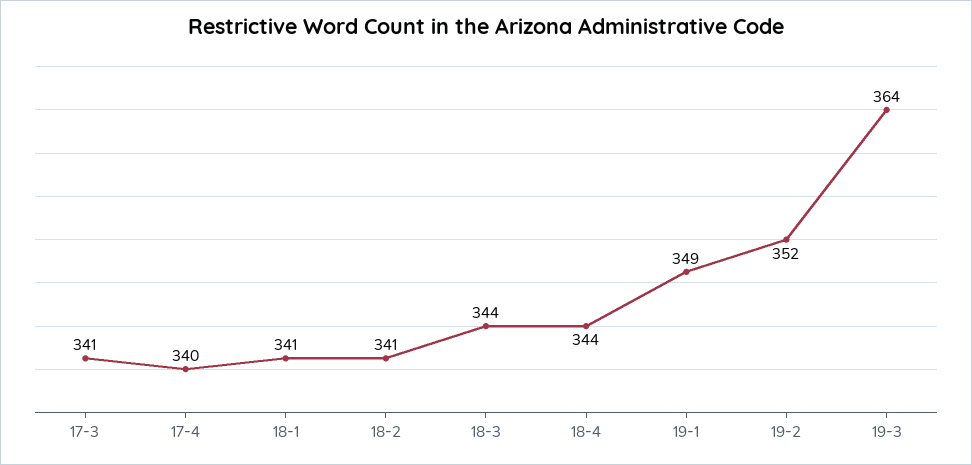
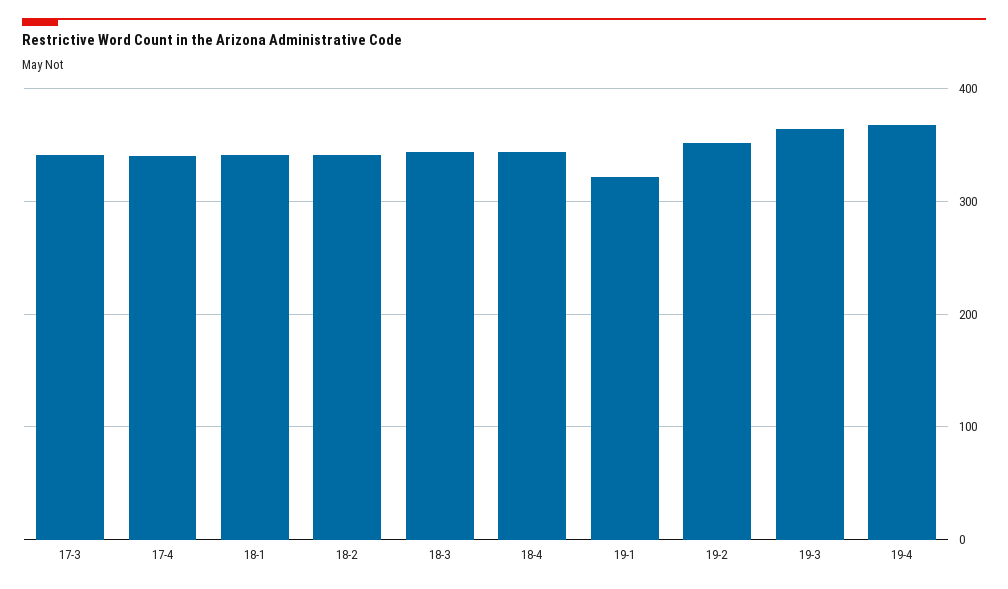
19-1: 349 -> 320
19-4: none -> 370

